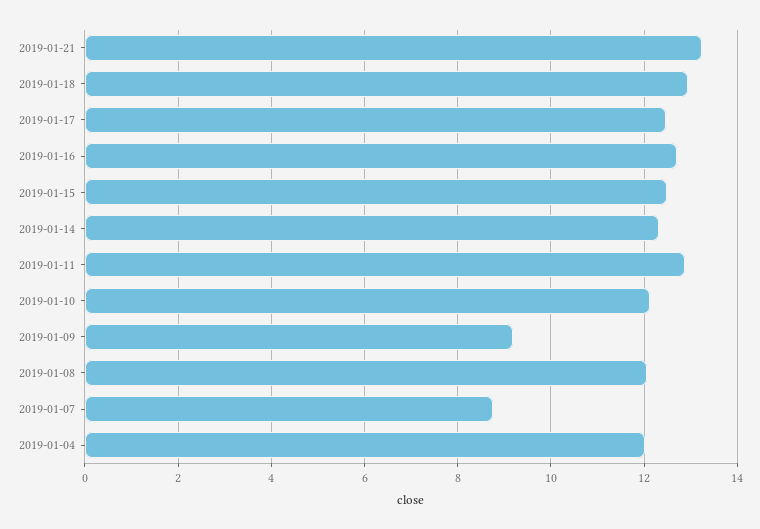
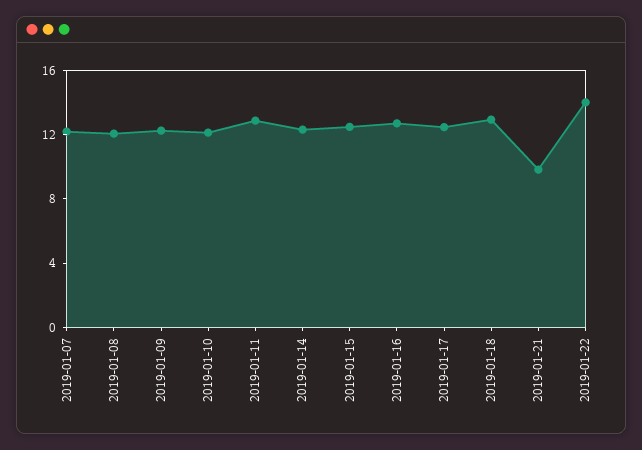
2019-01-21: 13.2 -> 10
2019-01-09: 9.2 -> 12
2019-01-07: 8.8 -> 12
2019-01-04: 12 -> none
2019-01-22: none -> 14

